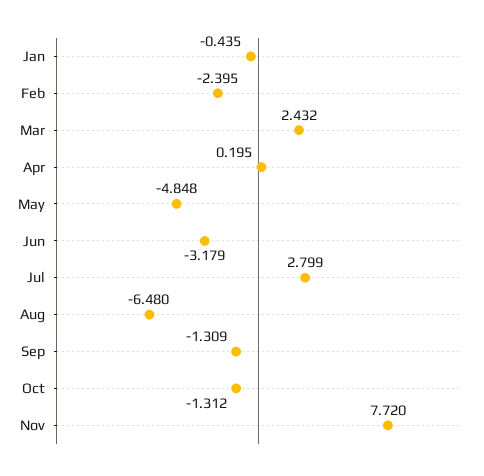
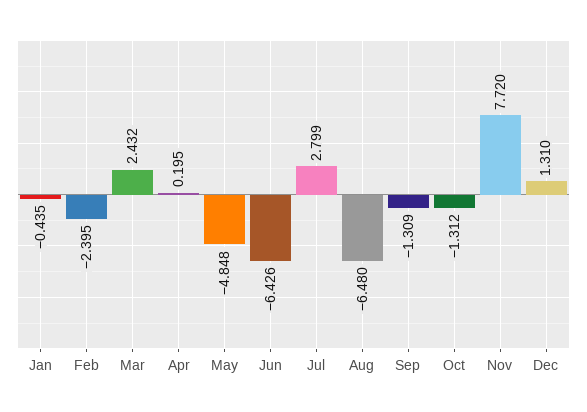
Jun: -3.179 -> -6.426
Dec: none -> 1.31

